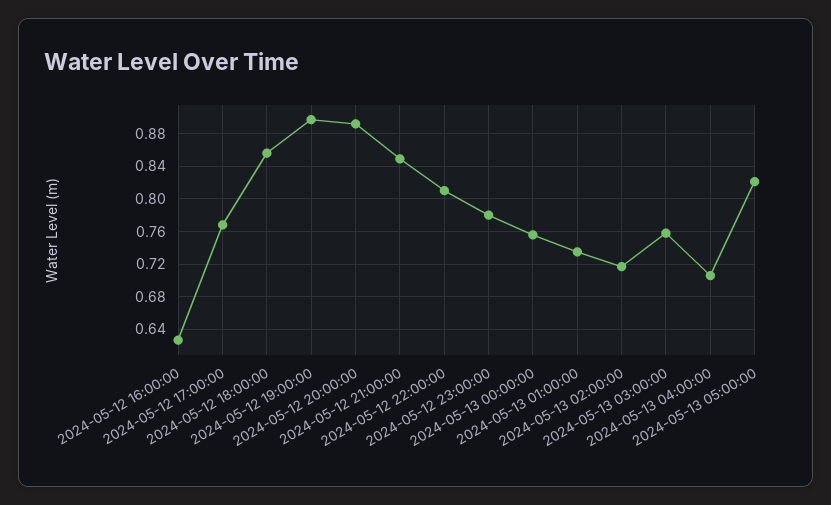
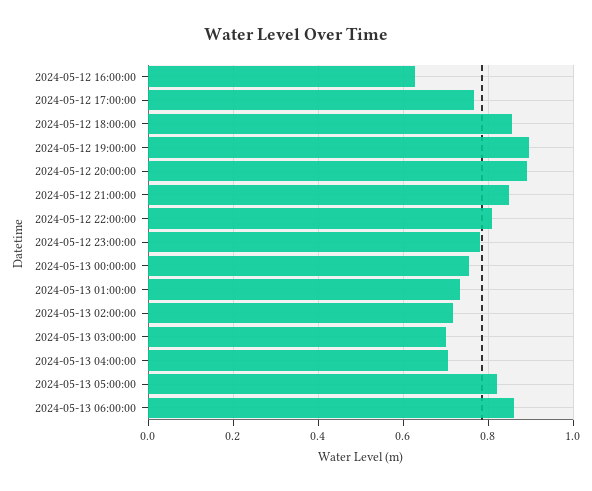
2024-05-13 03:00:00: 0.76 -> 0.7
2024-05-13 06:00:00: none -> 0.86

